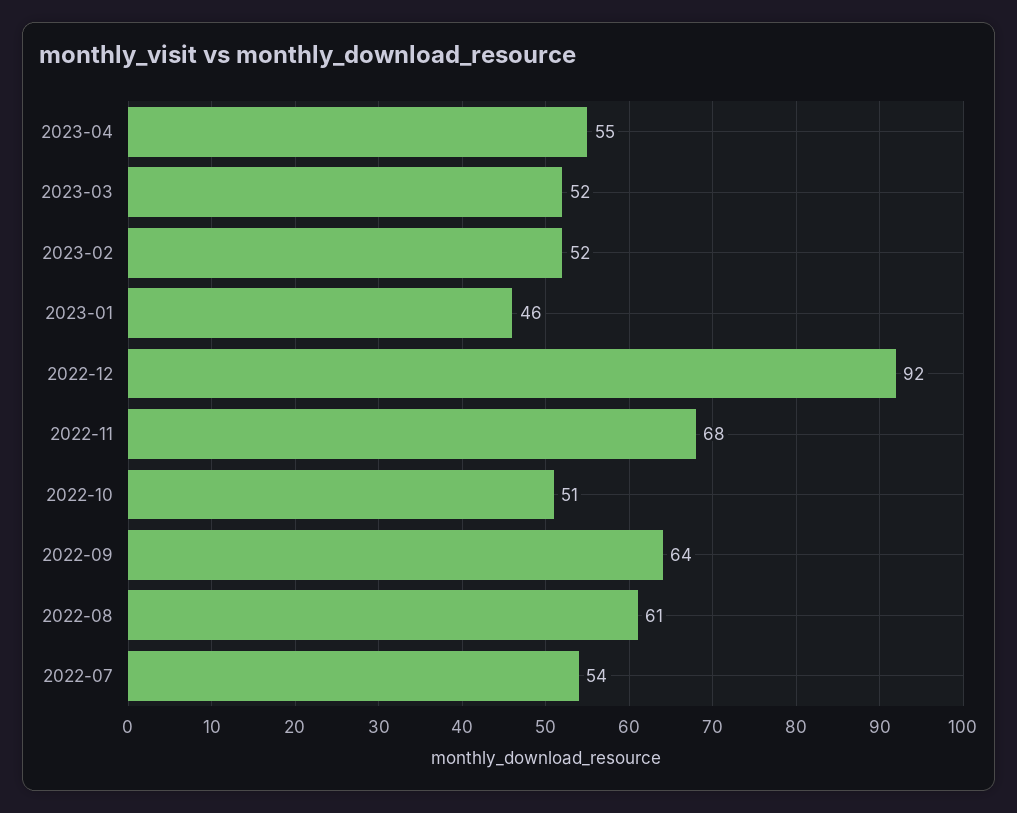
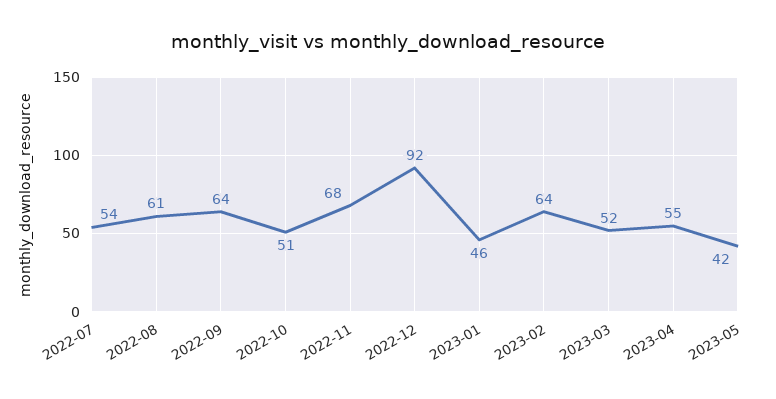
2023-02: 52 -> 64
2023-05: none -> 42

